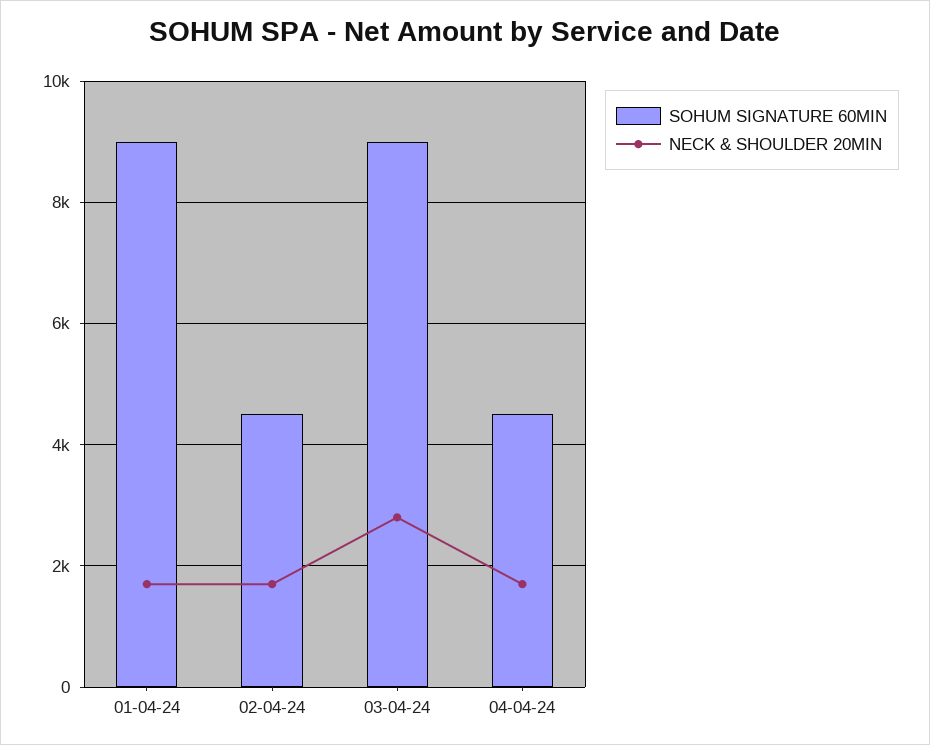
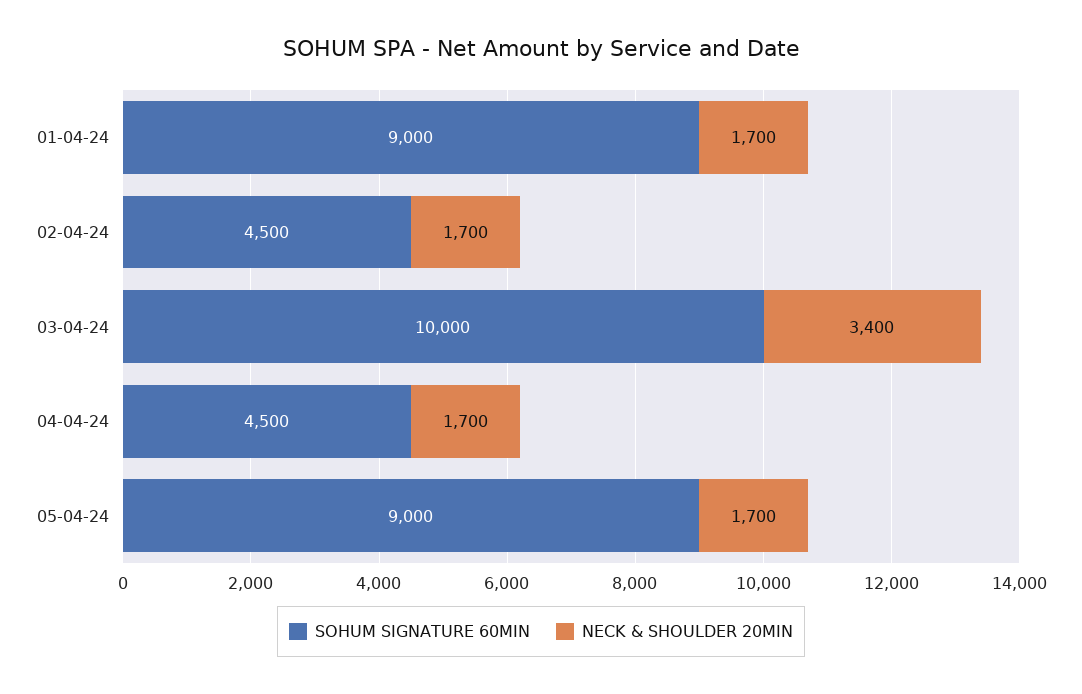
SOHUM SIGNATURE 60MIN, 03-04-24: 9000 -> 10000
NECK & SHOULDER 20MIN, 03-04-24: 2800 -> 3400
SOHUM SIGNATURE 60MIN, 05-04-24: none -> 9000
NECK & SHOULDER 20MIN, 05-04-24: none -> 1700

